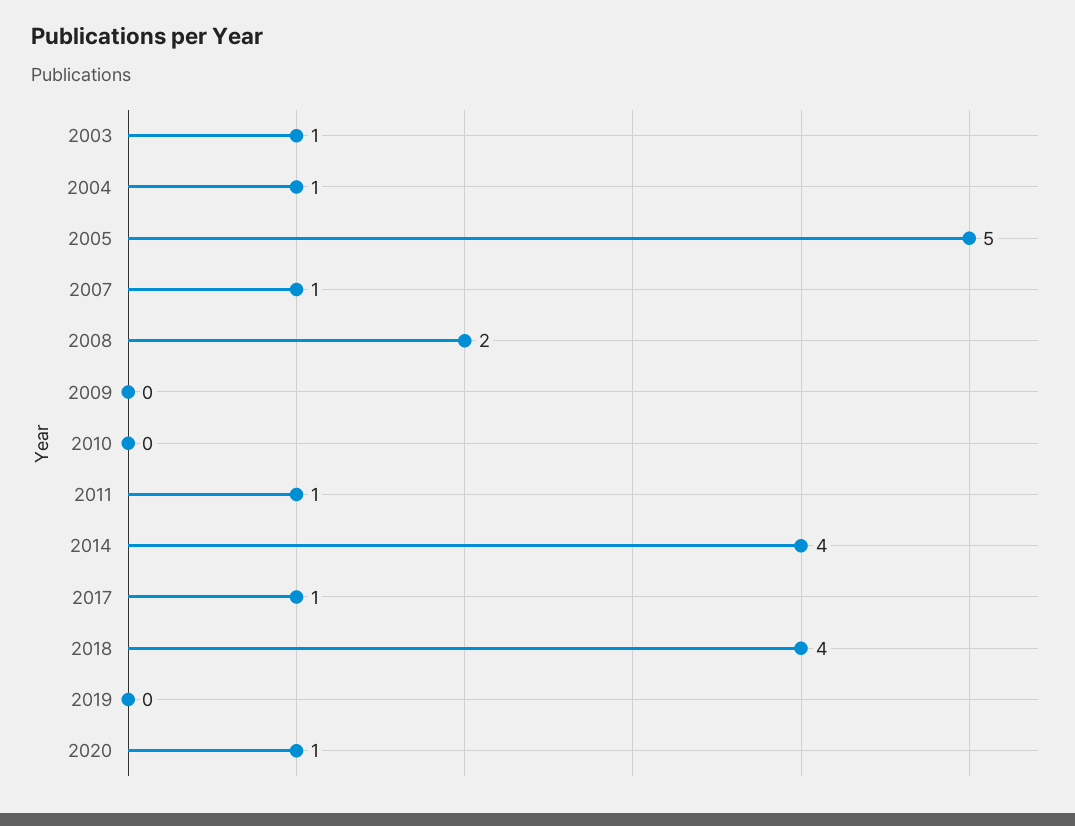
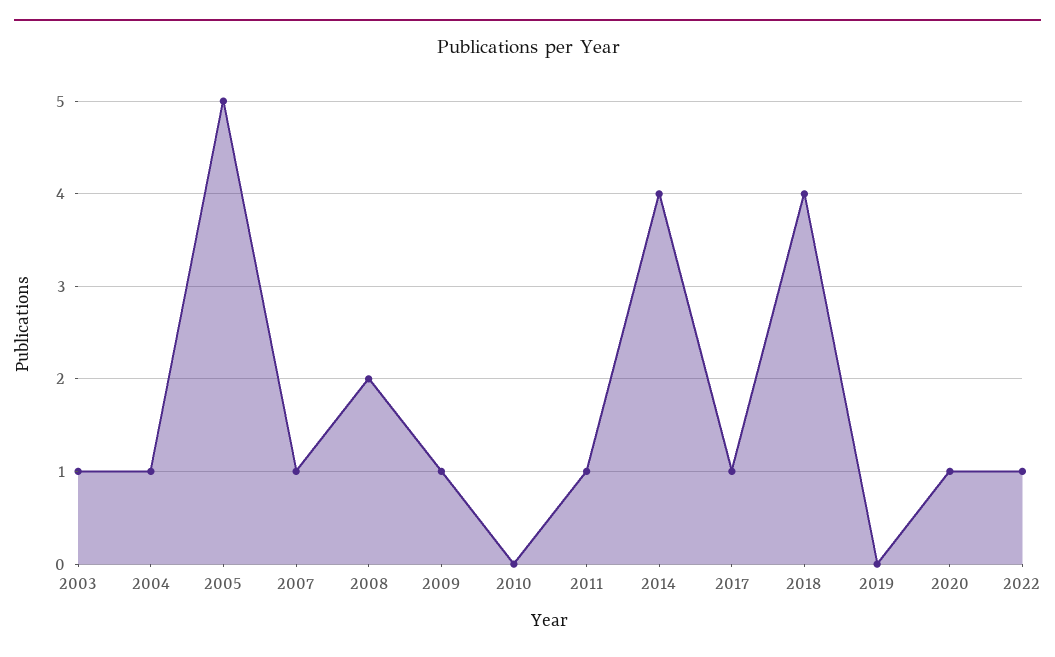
2009: 0 -> 1
2022: none -> 1

